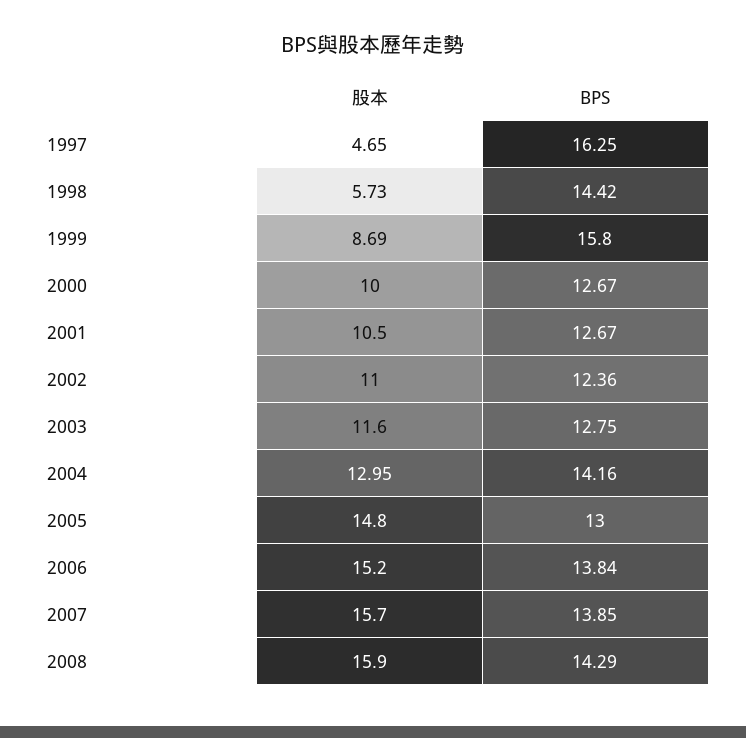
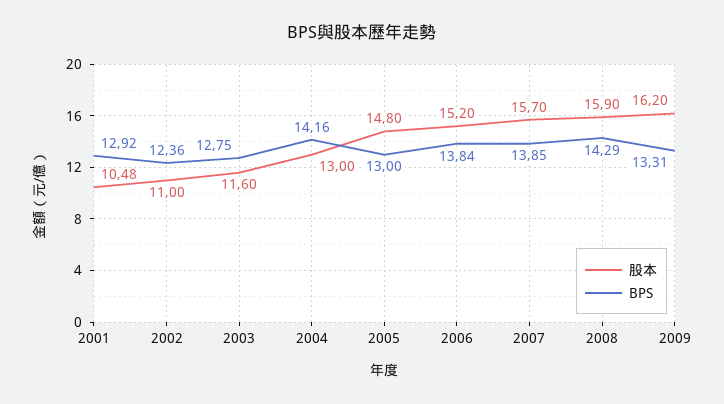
股本, 1997: 4.65 -> none
BPS, 1997: 16.25 -> none
股本, 1998: 5.73 -> none
BPS, 1998: 14.42 -> none
股本, 1999: 8.69 -> none
BPS, 1999: 15.8 -> none
股本, 2000: 10 -> none
BPS, 2000: 12.67 -> none
股本, 2001: 10.5 -> 10.48
BPS, 2001: 12.67 -> 12.92
股本, 2004: 12.95 -> 13
股本, 2009: none -> 16.2
BPS, 2009: none -> 13.31

